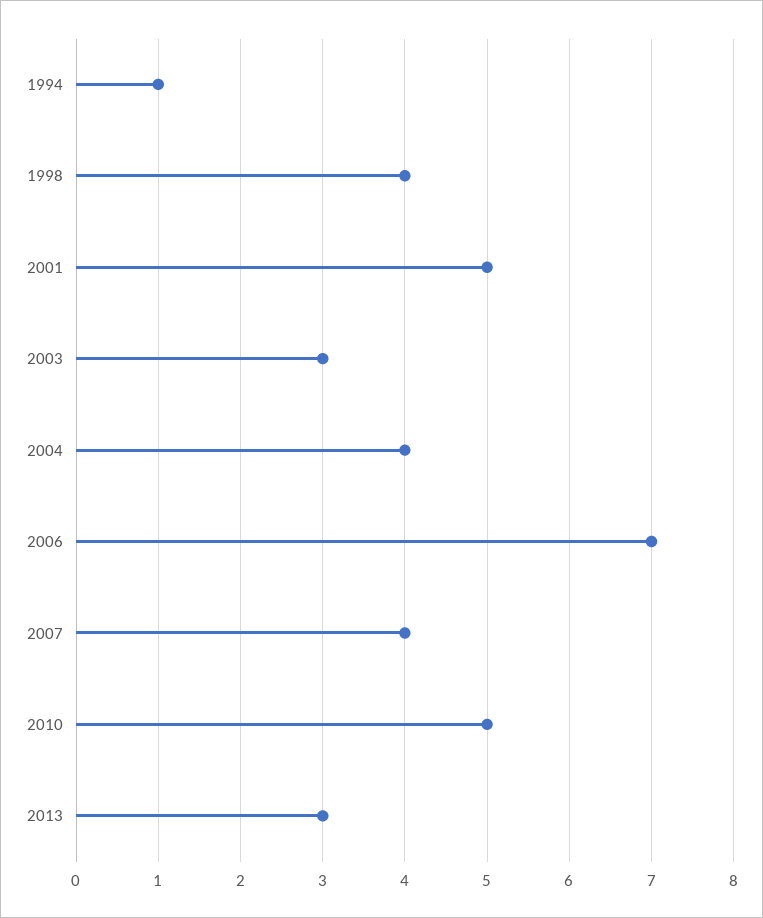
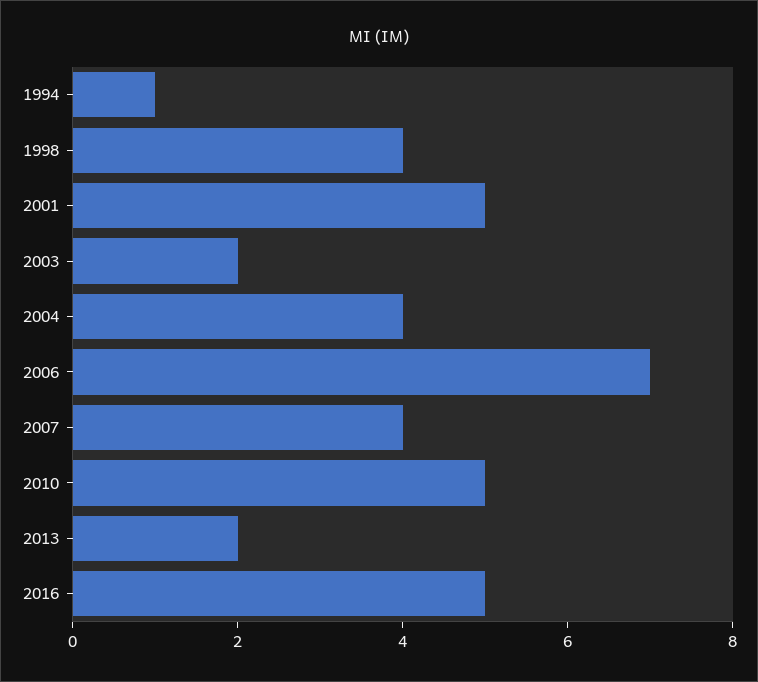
2003: 3 -> 2
2013: 3 -> 2
2016: none -> 5

